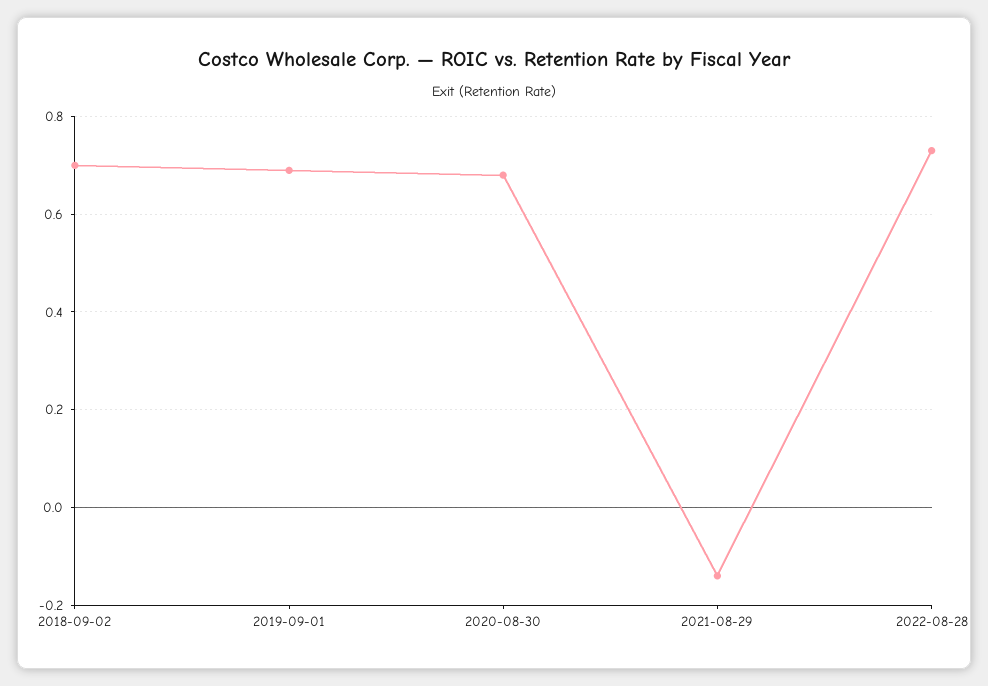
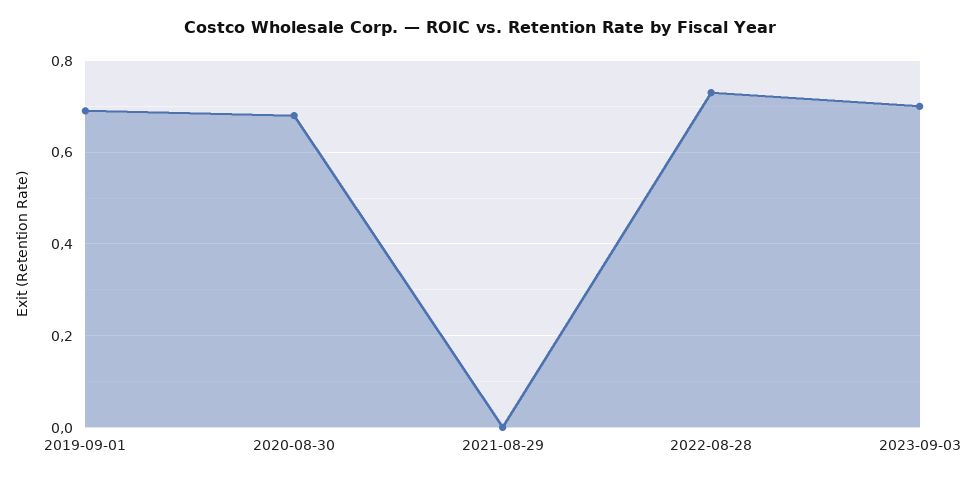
2018-09-02: 0.7 -> none
2021-08-29: -0.15 -> 0
2023-09-03: none -> 0.7

